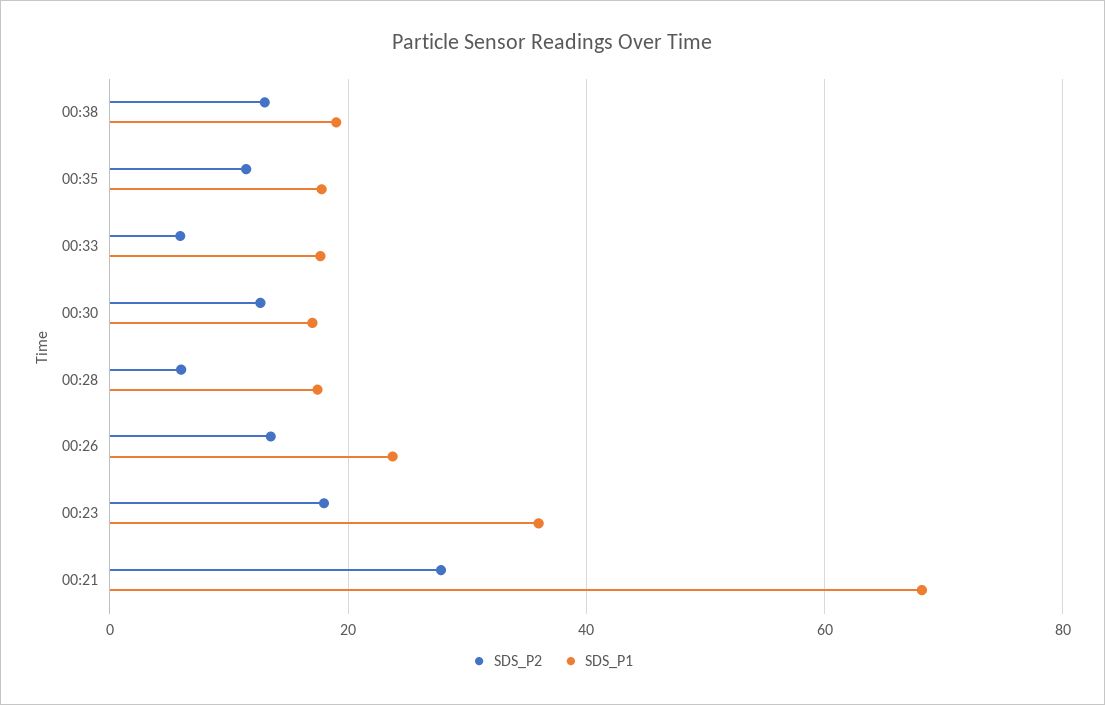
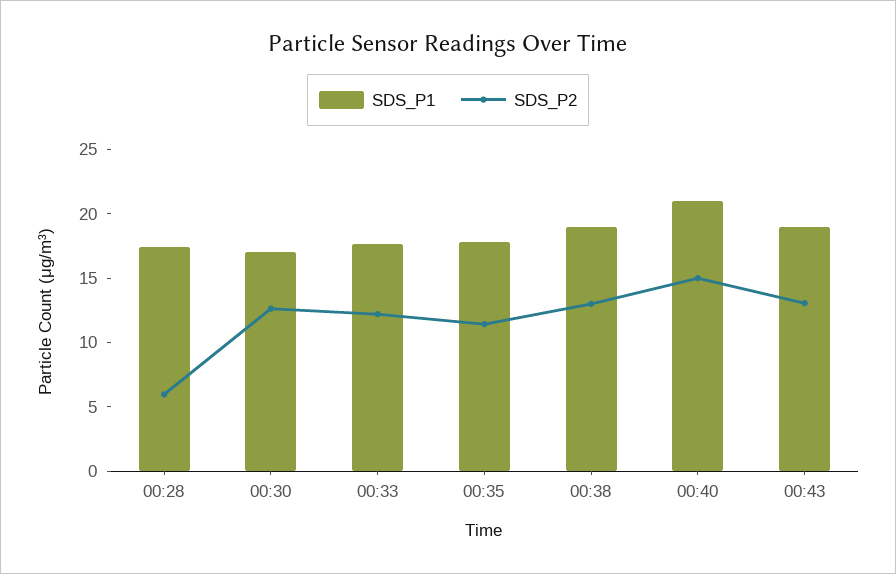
SDS_P2, 00:33: 6 -> 12
SDS_P2, 00:26: 14 -> none
SDS_P1, 00:26: 24 -> none
SDS_P2, 00:23: 18 -> none
SDS_P1, 00:23: 36 -> none
SDS_P2, 00:21: 28 -> none
SDS_P1, 00:21: 68 -> none
SDS_P1, 00:40: none -> 21
SDS_P2, 00:40: none -> 15
SDS_P1, 00:43: none -> 19
SDS_P2, 00:43: none -> 13

